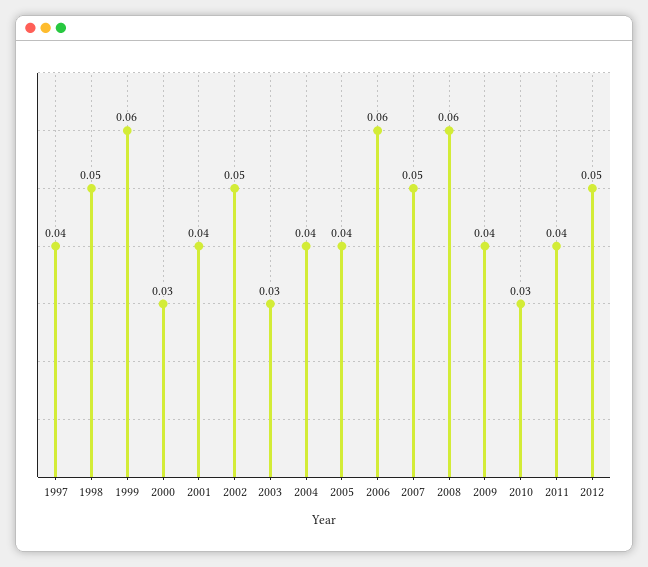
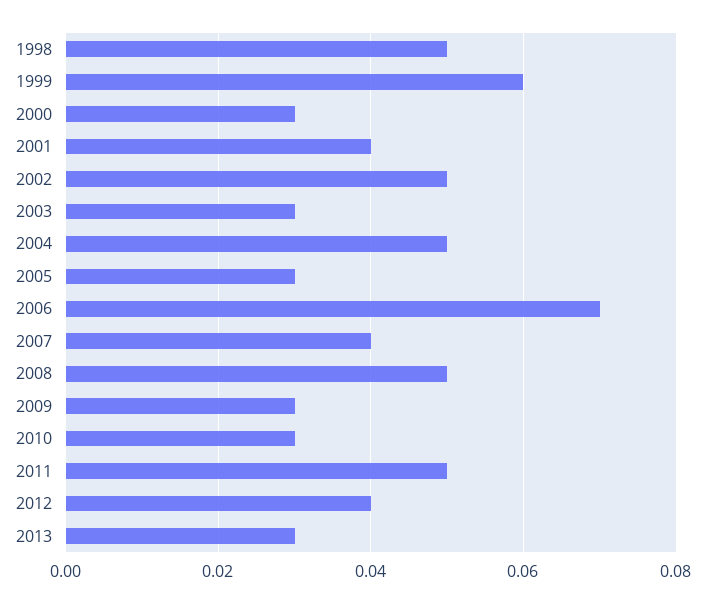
1997: 0.04 -> none
2004: 0.04 -> 0.05
2005: 0.04 -> 0.03
2006: 0.06 -> 0.07
2007: 0.05 -> 0.04
2008: 0.06 -> 0.05
2009: 0.04 -> 0.03
2011: 0.04 -> 0.05
2012: 0.05 -> 0.04
2013: none -> 0.03

